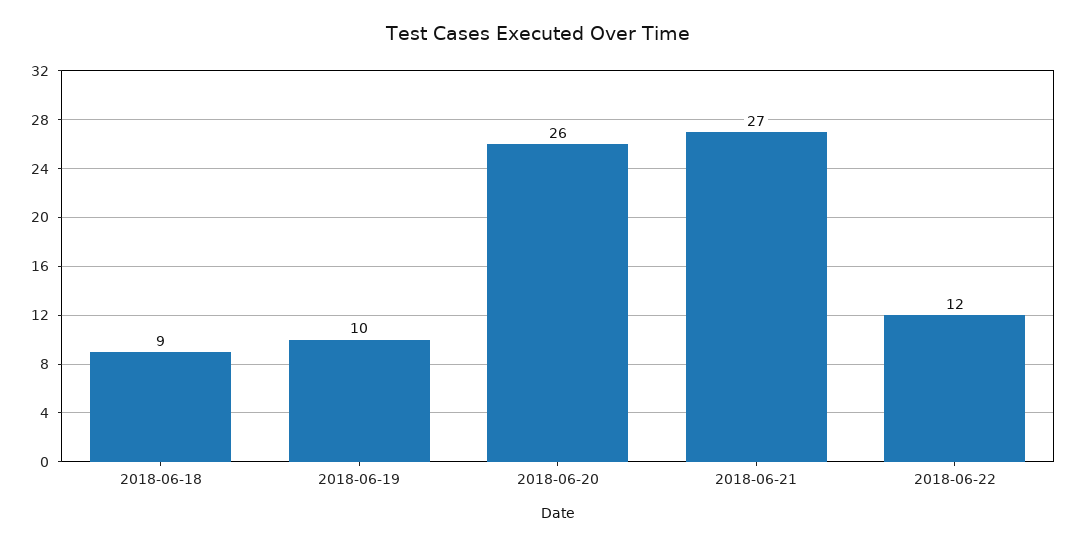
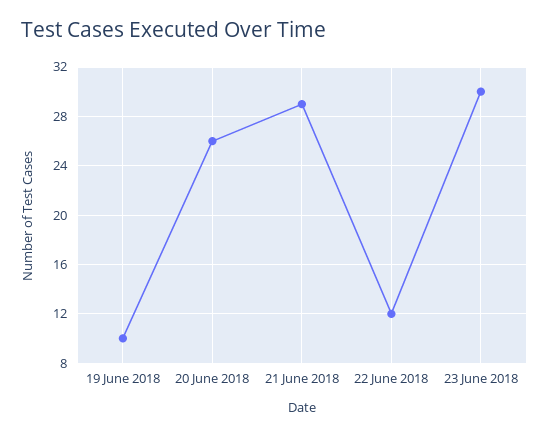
2018-06-18: 9 -> none
2018-06-21: 27 -> 29
23 June 2018: none -> 30

